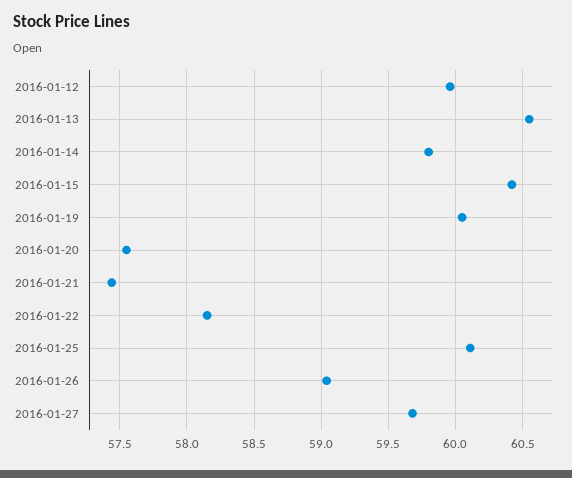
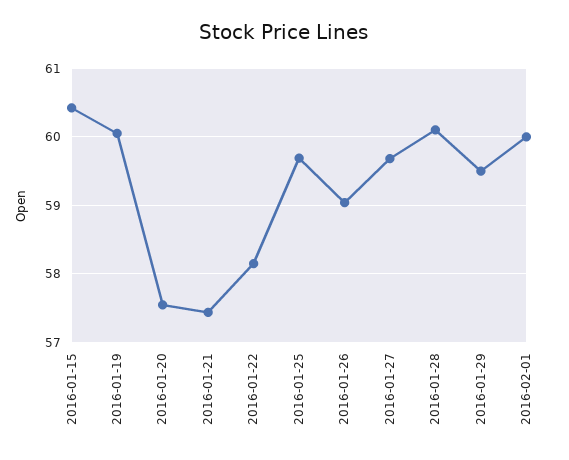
2016-01-12: 59.95 -> none
2016-01-13: 60.55 -> none
2016-01-14: 59.8 -> none
2016-01-25: 60.1 -> 59.7
2016-01-28: none -> 60.1
2016-01-29: none -> 59.5
2016-02-01: none -> 60

